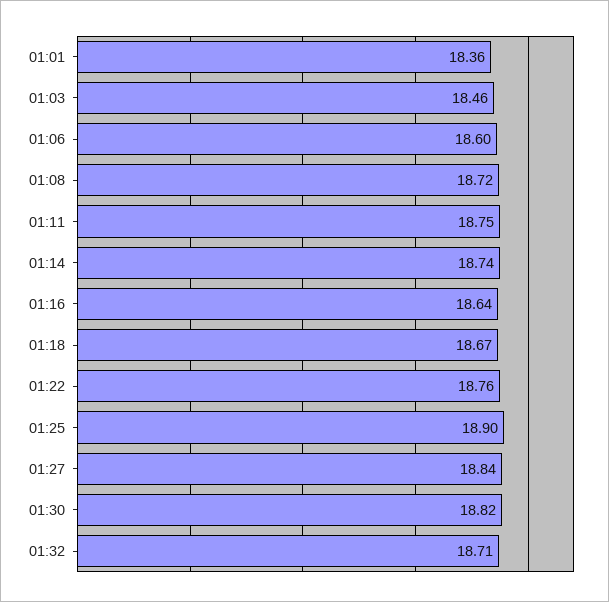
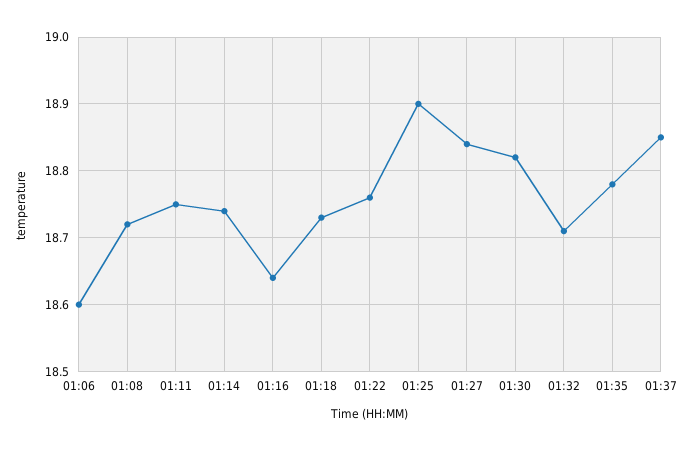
01:01: 18.36 -> none
01:03: 18.46 -> none
01:18: 18.67 -> 18.73
01:35: none -> 18.78
01:37: none -> 18.85

